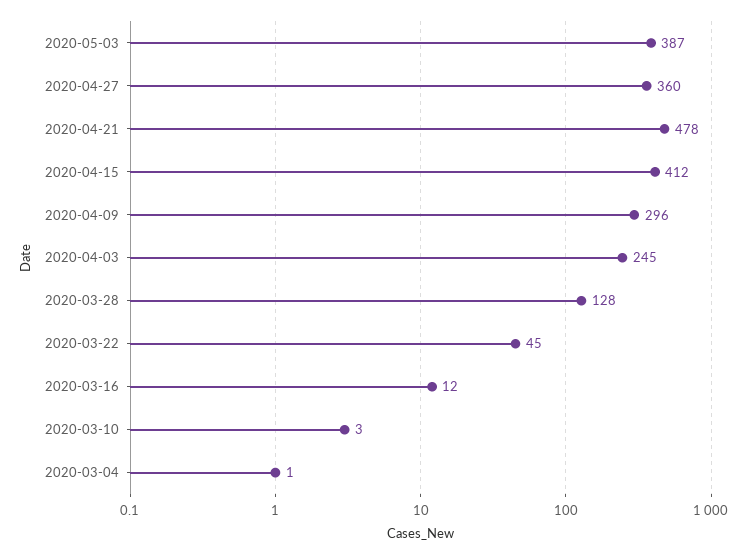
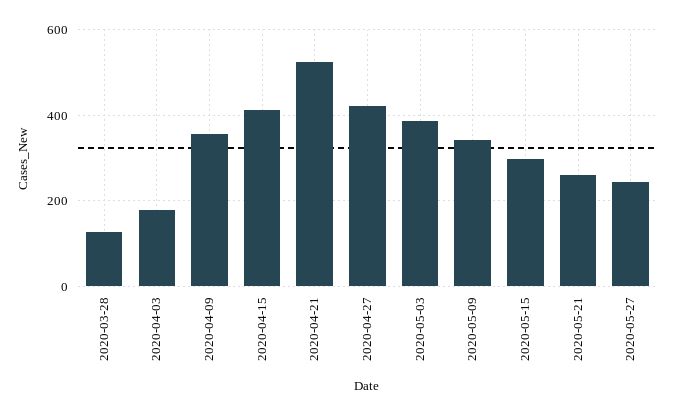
2020-04-27: 360 -> 420
2020-04-21: 478 -> 520
2020-04-09: 296 -> 360
2020-04-03: 245 -> 180
2020-03-22: 45 -> none
2020-03-16: 12 -> none
2020-03-10: 3 -> none
2020-03-04: 1 -> none
2020-05-09: none -> 340
2020-05-15: none -> 300
2020-05-21: none -> 260
2020-05-27: none -> 240

